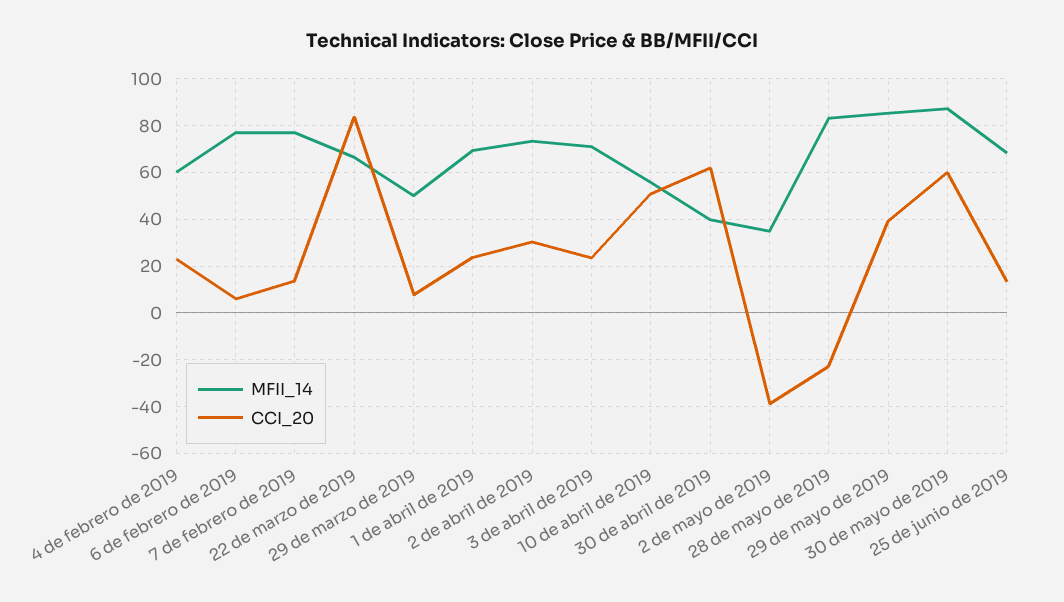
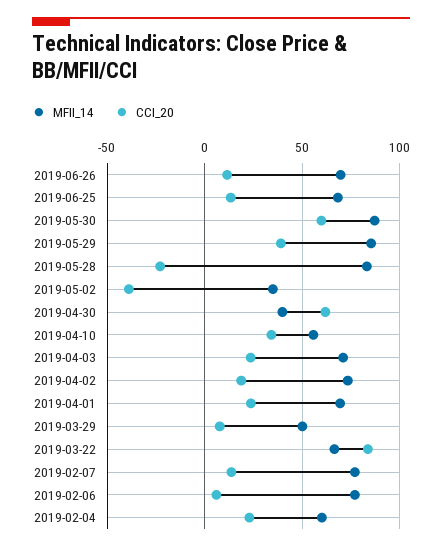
CCI_20, 2 de abril de 2019: 30 -> 20
CCI_20, 10 de abril de 2019: 50 -> 35
MFII_14, 2019-06-26: none -> 70
CCI_20, 2019-06-26: none -> 10

